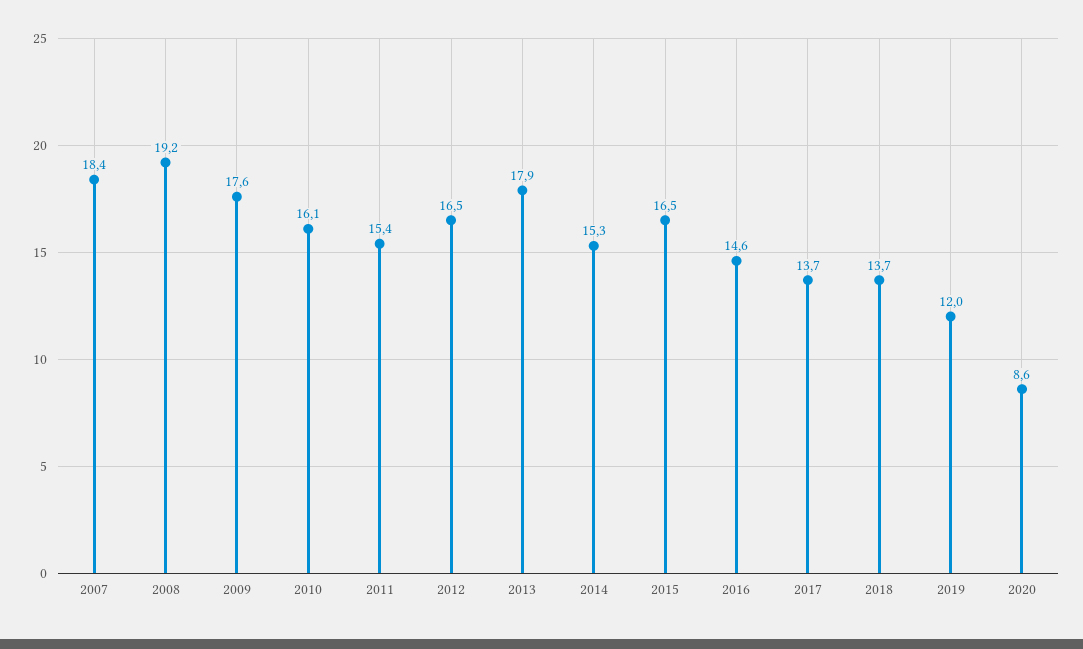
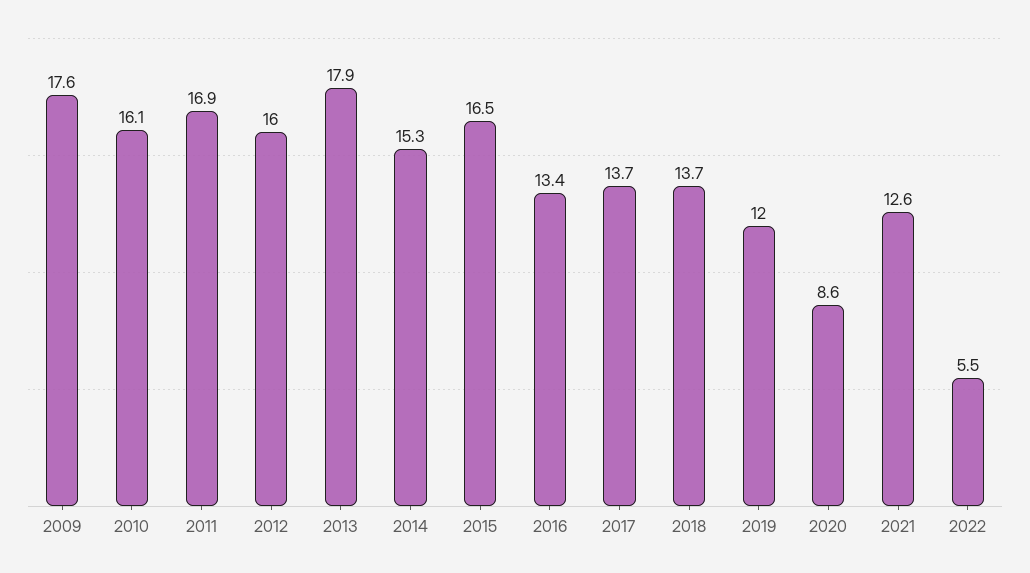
2007: 18.4 -> none
2008: 19.2 -> none
2011: 15.4 -> 16.9
2012: 16.5 -> 16
2016: 14.6 -> 13.4
2021: none -> 12.6
2022: none -> 5.5

